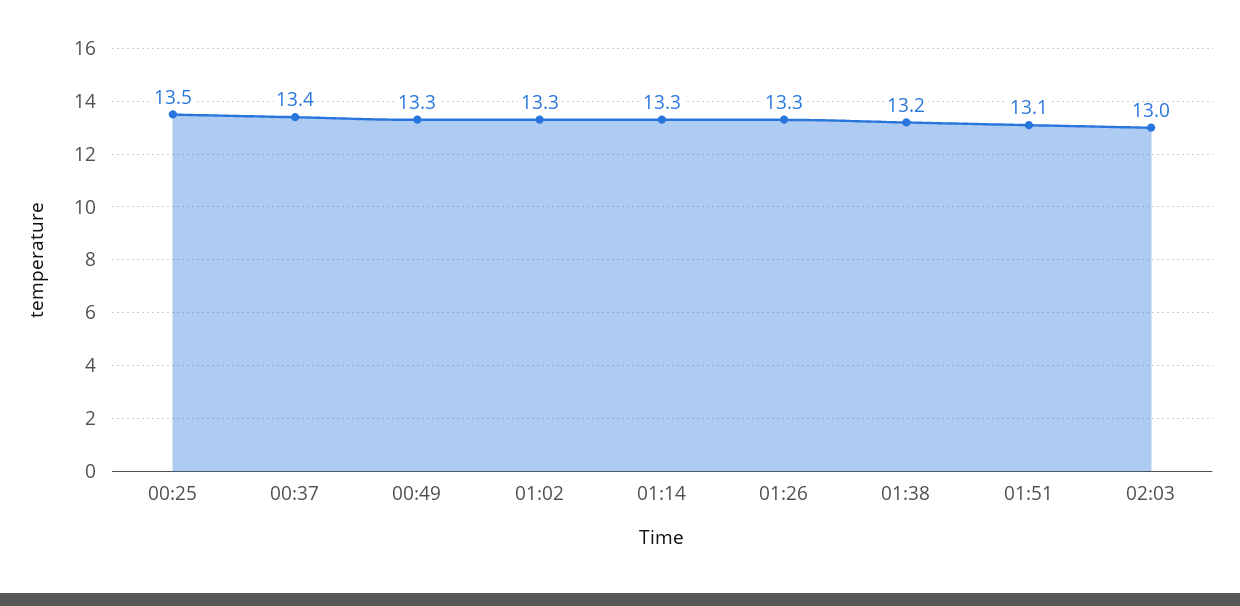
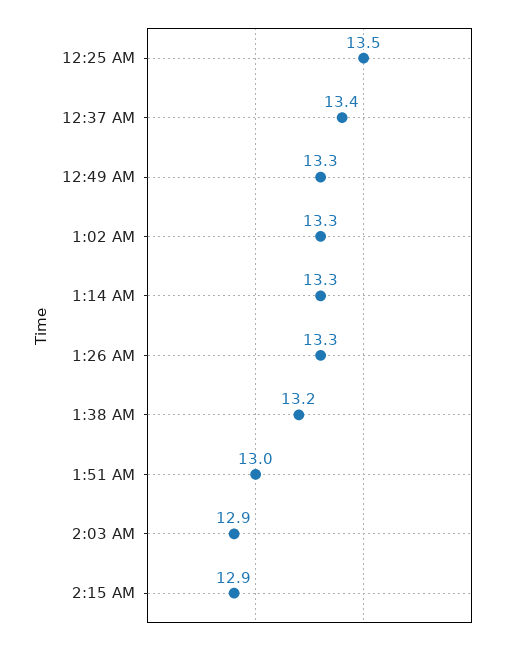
01:51: 13.1 -> 13
02:03: 13 -> 12.9
2:15 AM: none -> 12.9

